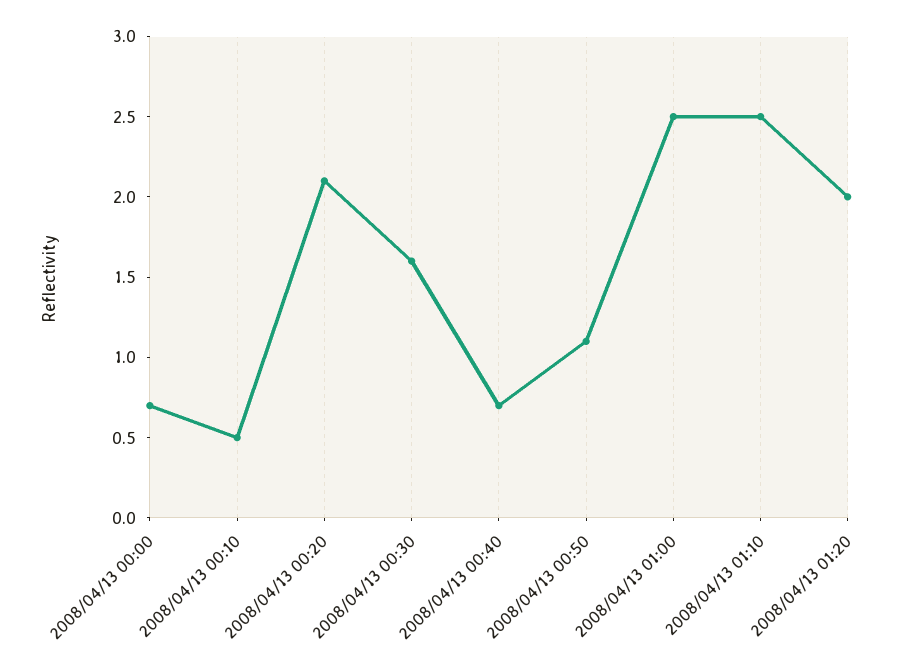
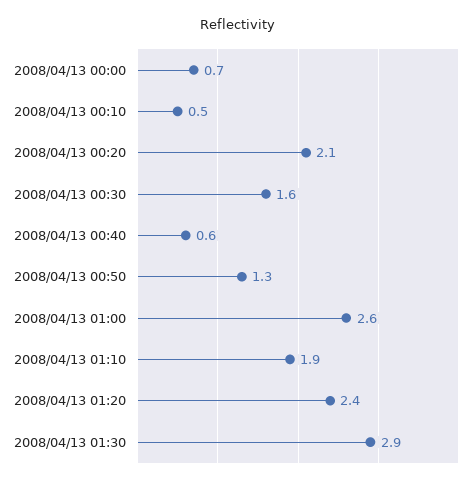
2008/04/13 00:40: 0.7 -> 0.6
2008/04/13 00:50: 1.1 -> 1.3
2008/04/13 01:00: 2.5 -> 2.6
2008/04/13 01:10: 2.5 -> 1.9
2008/04/13 01:20: 2 -> 2.4
2008/04/13 01:30: none -> 2.9

